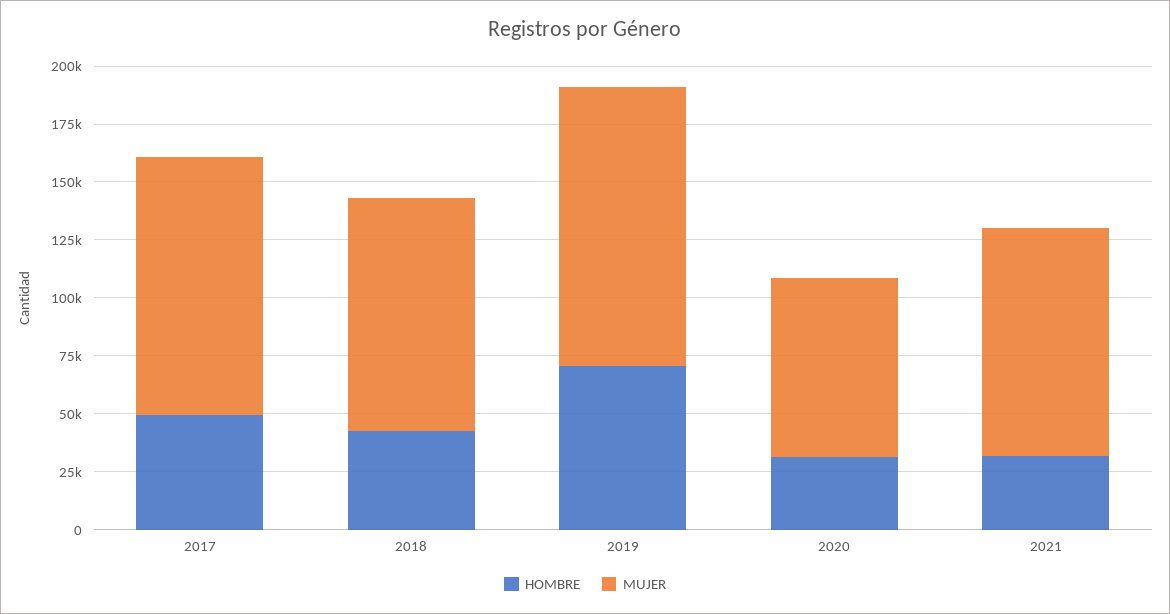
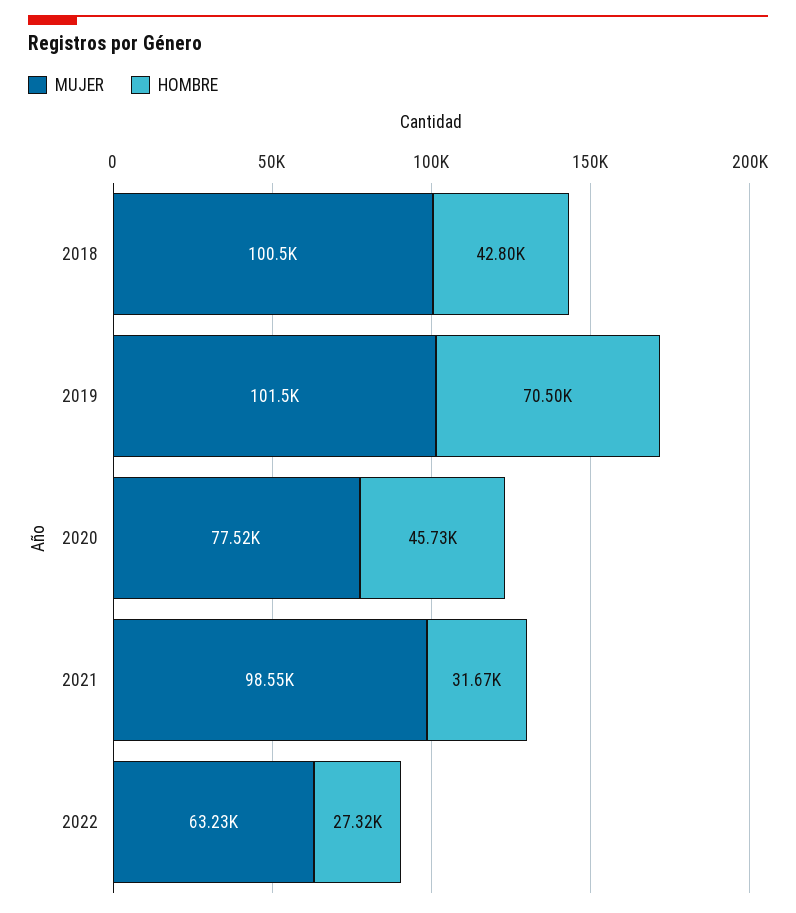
HOMBRE, 2017: 50000 -> none
MUJER, 2017: 110000 -> none
MUJER, 2019: 120000 -> 101500
HOMBRE, 2020: 30000 -> 45730
MUJER, 2022: none -> 63230
HOMBRE, 2022: none -> 27320

